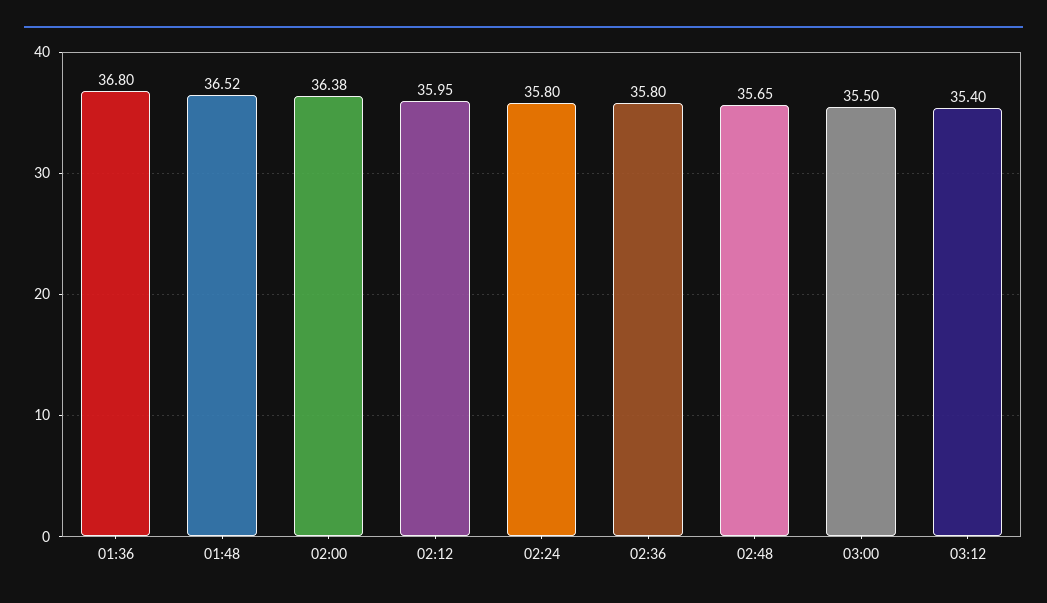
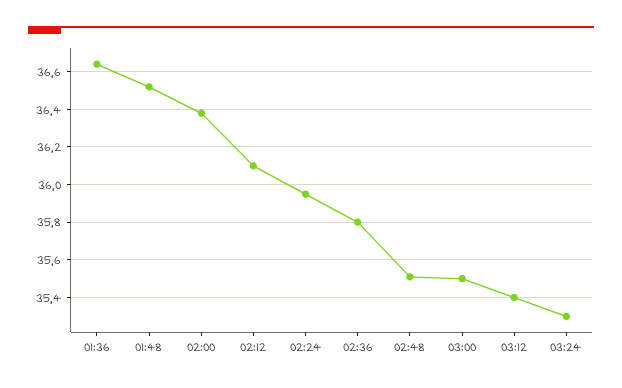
01:36: 36.8 -> 36.65
02:12: 35.95 -> 36.1
02:24: 35.8 -> 35.95
02:48: 35.65 -> 35.5
03:24: none -> 35.3

